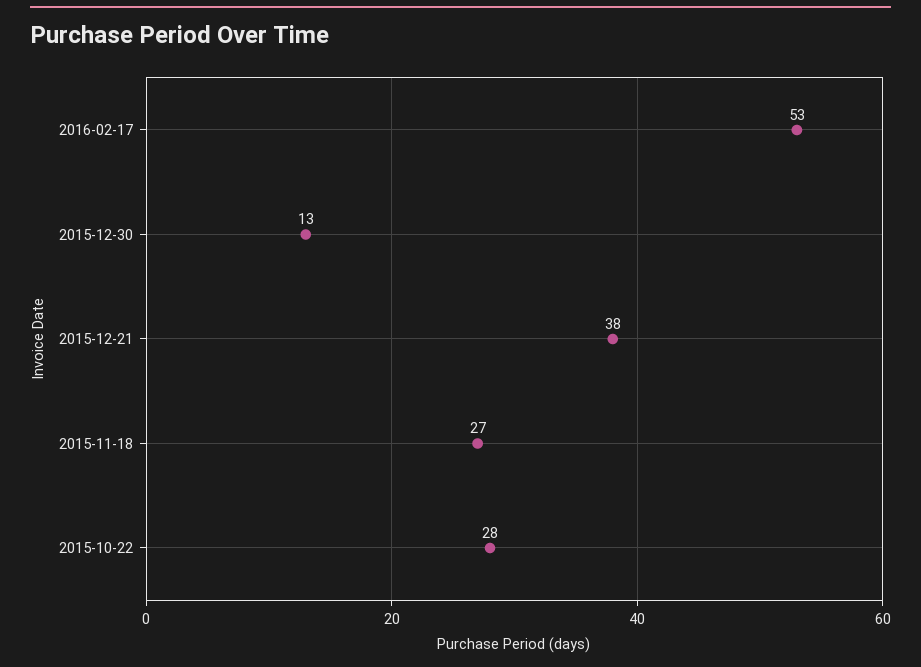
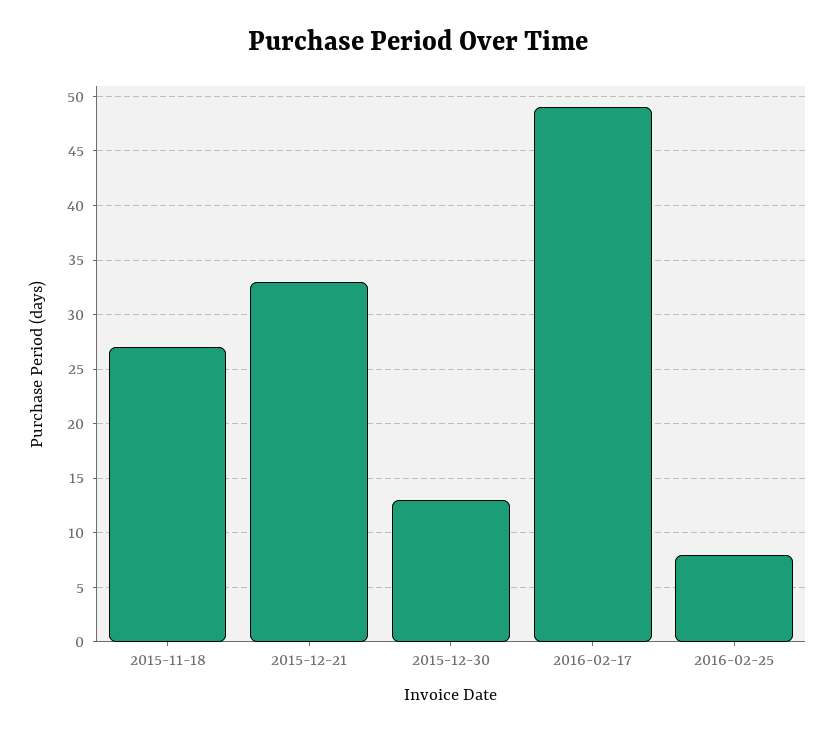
2016-02-17: 53 -> 49
2015-12-21: 38 -> 33
2015-10-22: 28 -> none
2016-02-25: none -> 8

